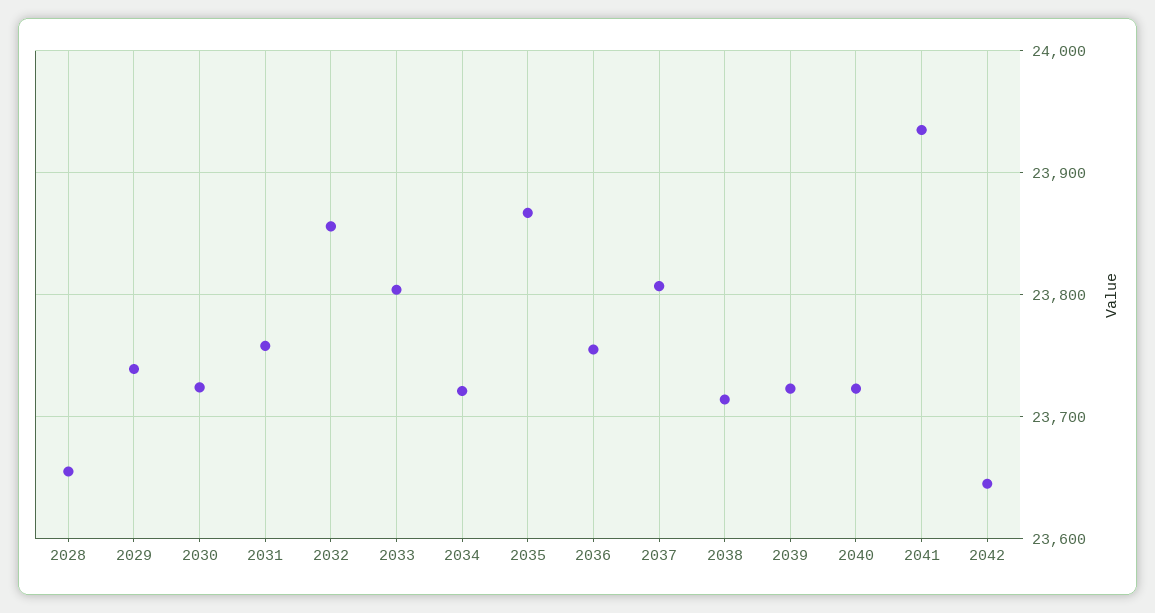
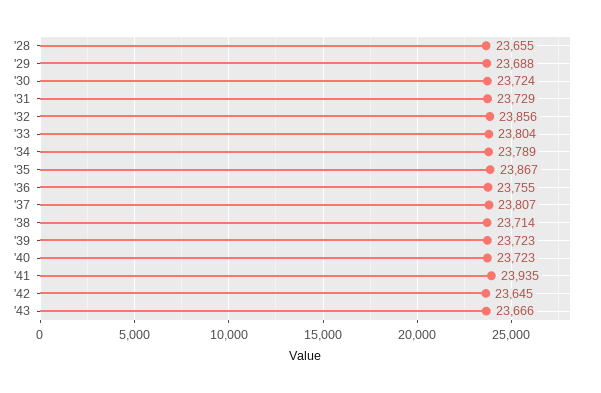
2029: 23740 -> 23688
2031: 23760 -> 23729
2034: 23720 -> 23789
'43: none -> 23666

